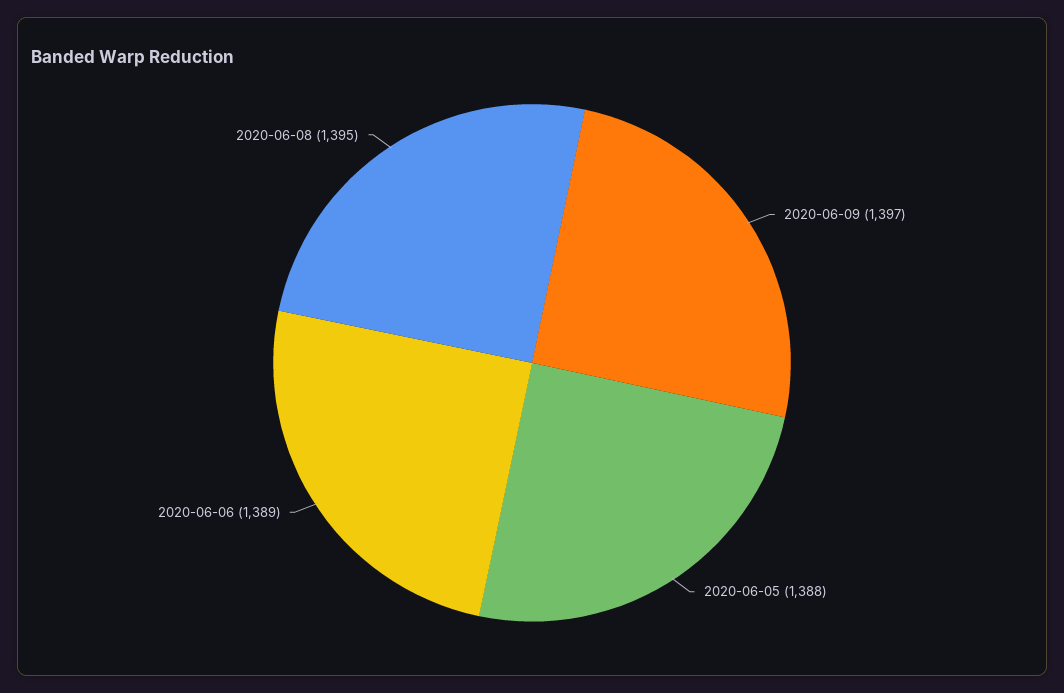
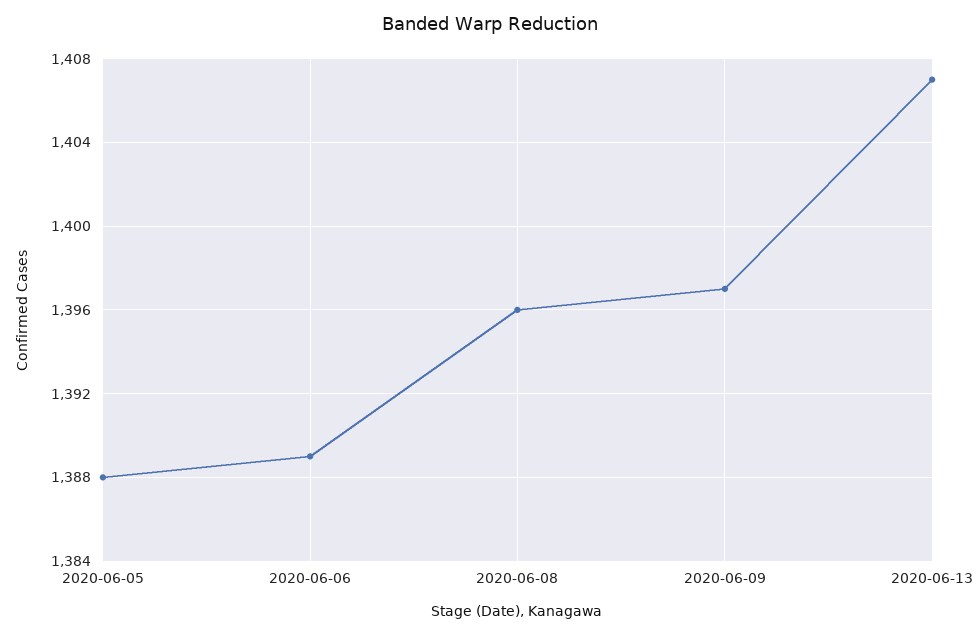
2020-06-08: 1395 -> 1396
2020-06-13: none -> 1407

